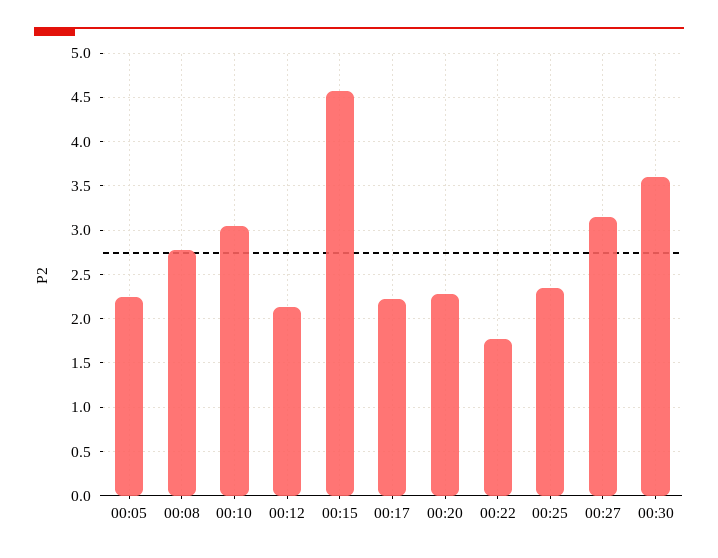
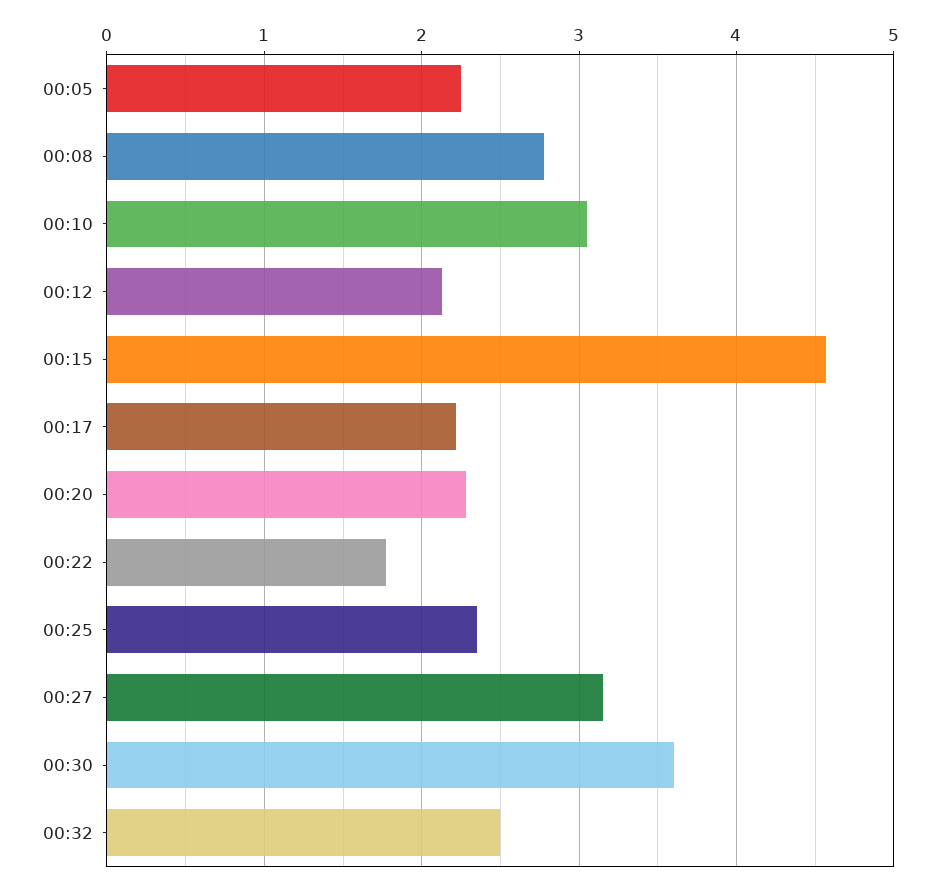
00:32: none -> 2.5

